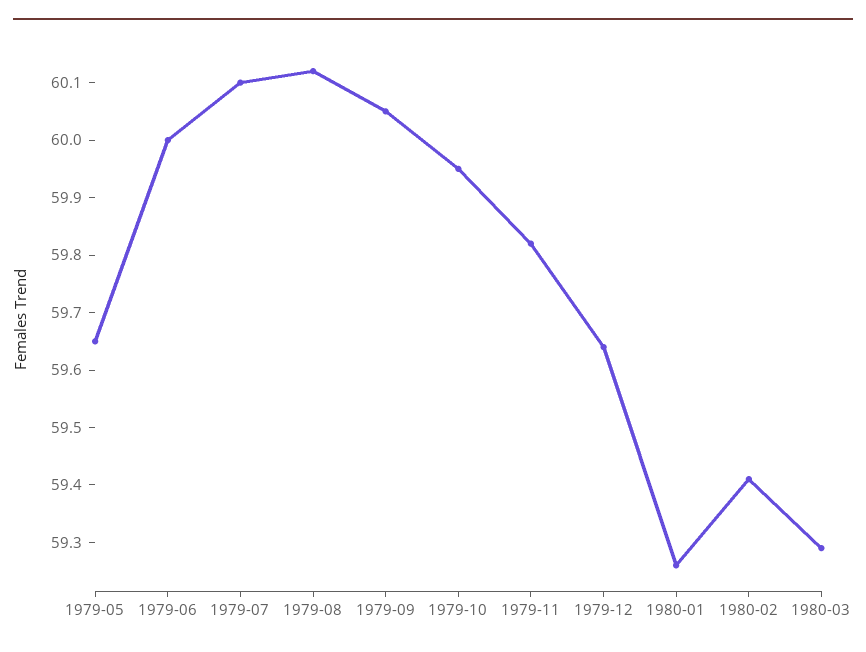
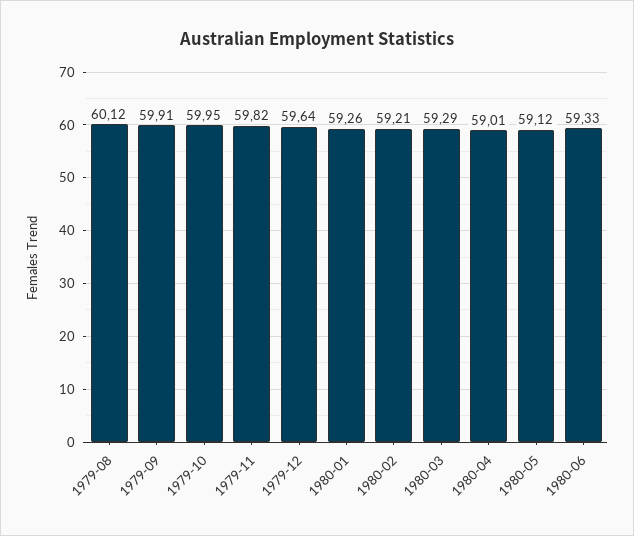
1979-05: 59.65 -> none
1979-06: 60 -> none
1979-07: 60.1 -> none
1979-09: 60.05 -> 59.91
1980-02: 59.4 -> 59.21
1980-04: none -> 59.01
1980-05: none -> 59.12
1980-06: none -> 59.33

